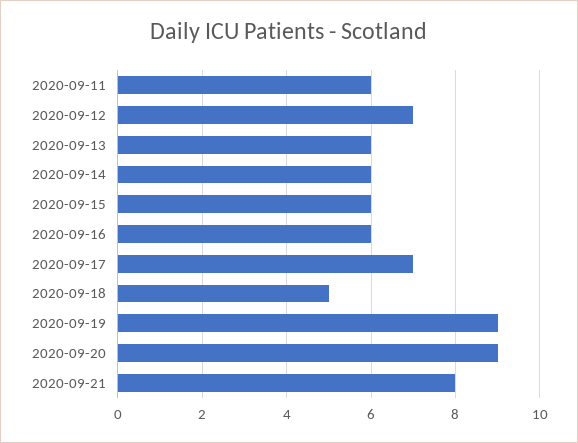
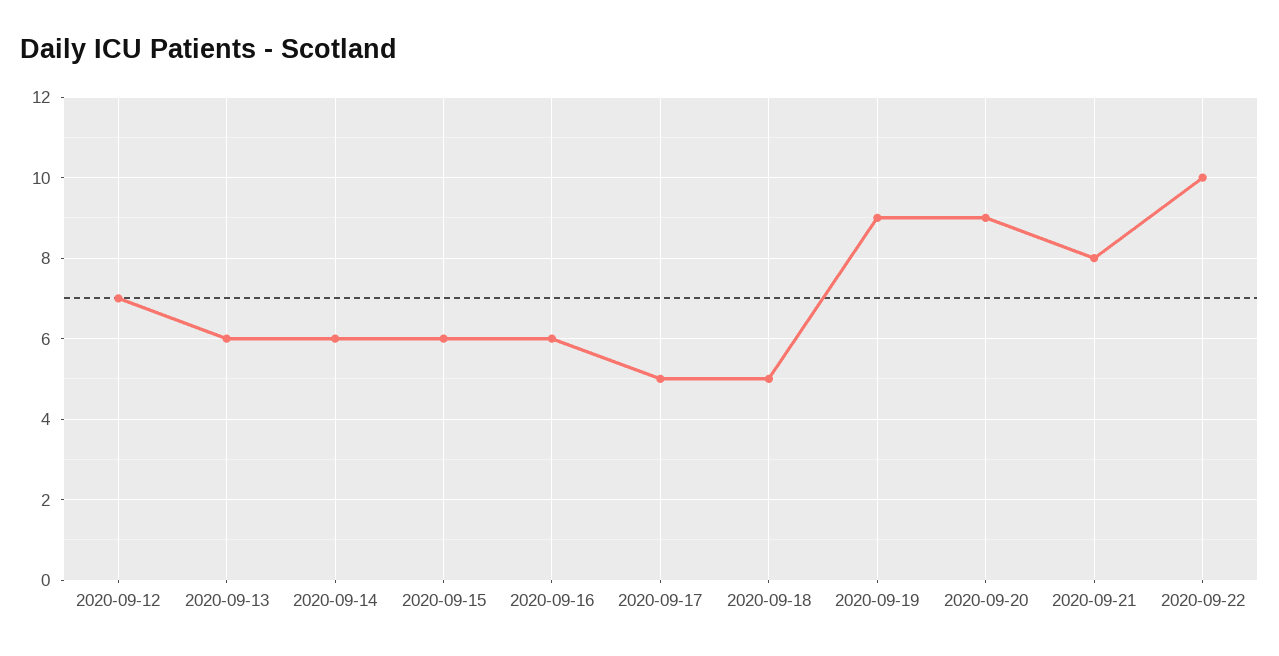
2020-09-11: 6 -> none
2020-09-17: 7 -> 5
2020-09-22: none -> 10

